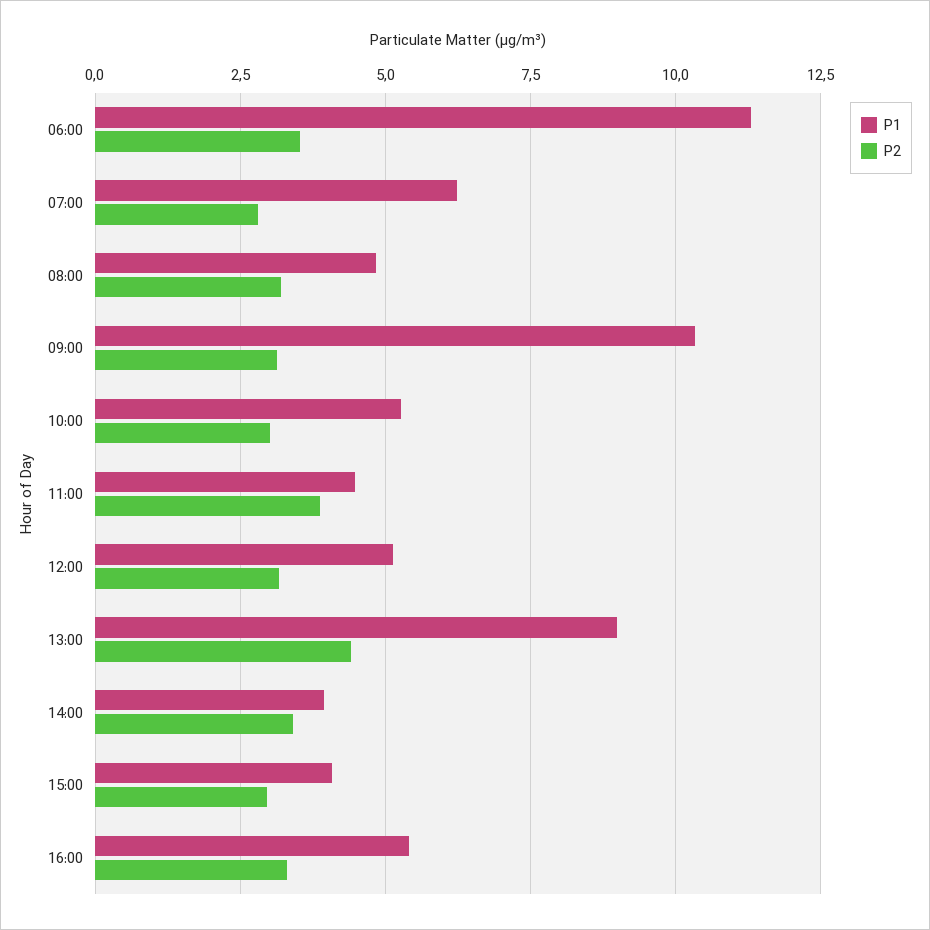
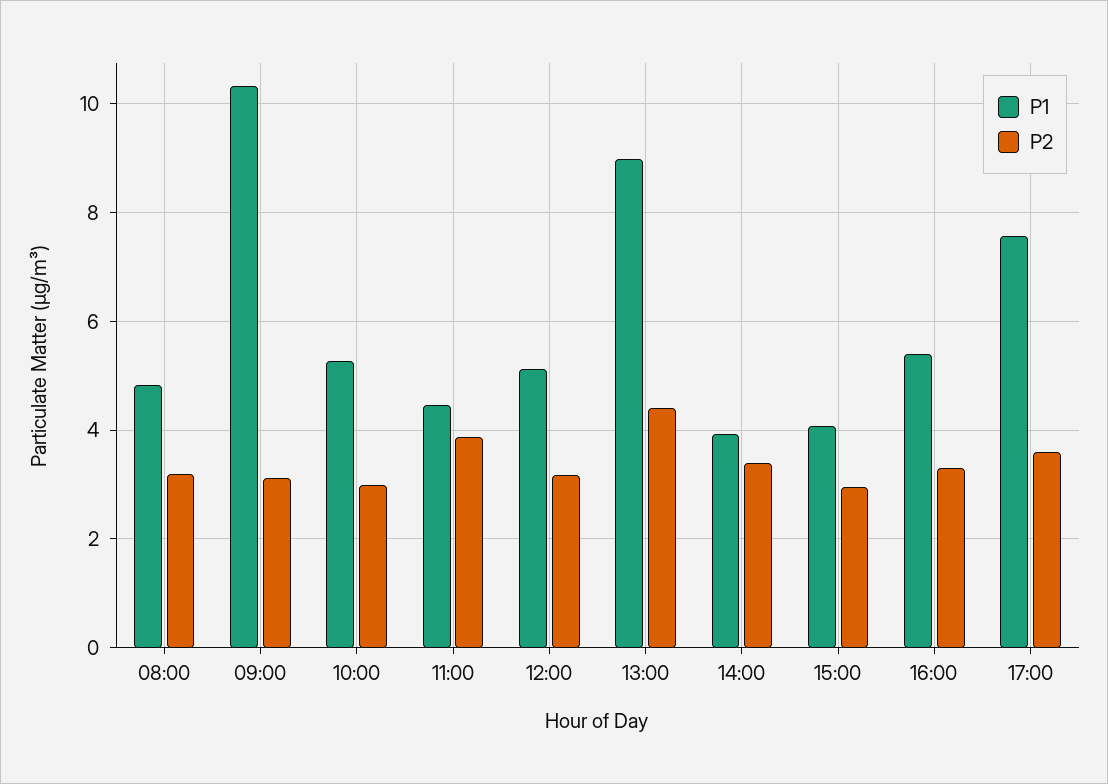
P1, 06:00: 11.25 -> none
P2, 06:00: 3.5 -> none
P1, 07:00: 6.25 -> none
P2, 07:00: 2.75 -> none
P1, 17:00: none -> 7.6
P2, 17:00: none -> 3.6

